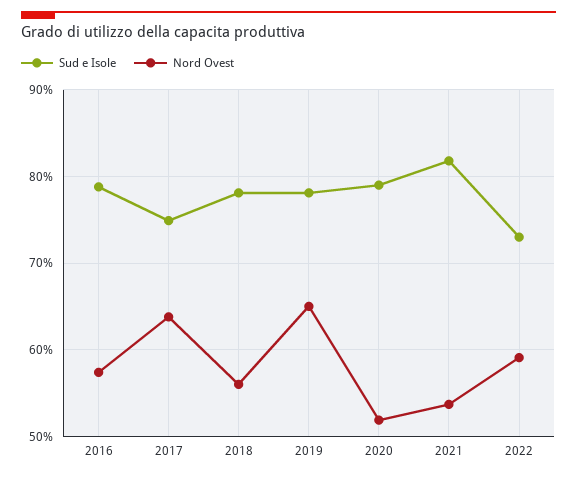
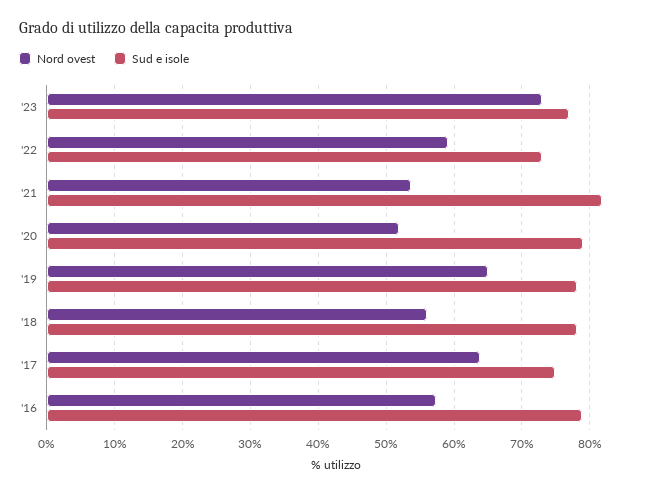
Nord Ovest, '23: none -> 73
Sud e Isole, '23: none -> 77

